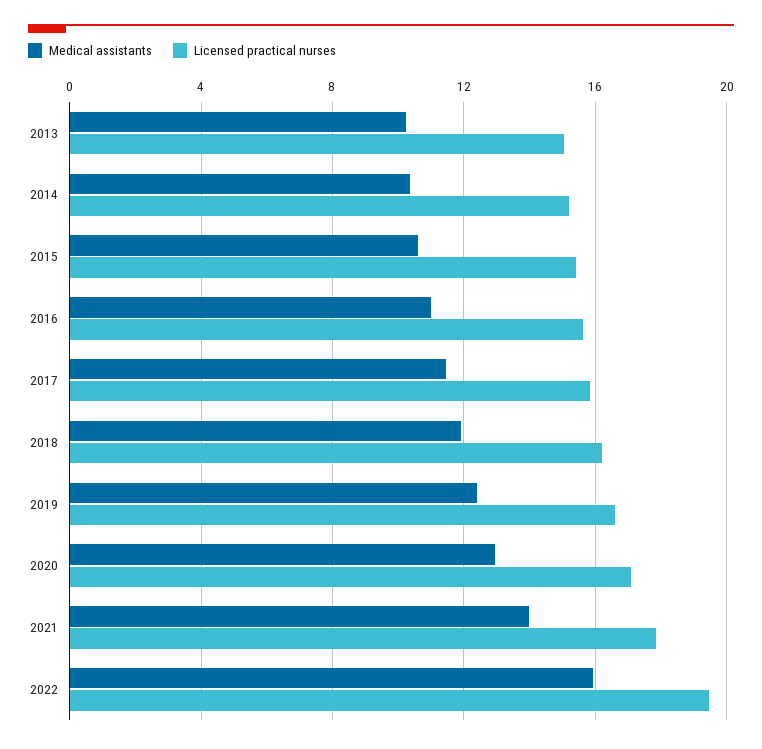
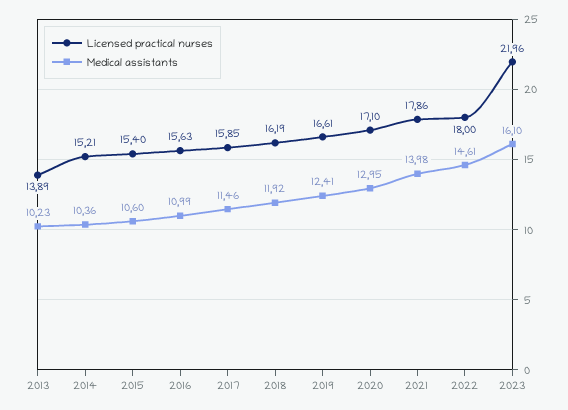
Licensed practical nurses, 2013: 15 -> 13.89
Medical assistants, 2022: 16 -> 14.61
Licensed practical nurses, 2022: 19.5 -> 18
Licensed practical nurses, 2023: none -> 21.96
Medical assistants, 2023: none -> 16.1

